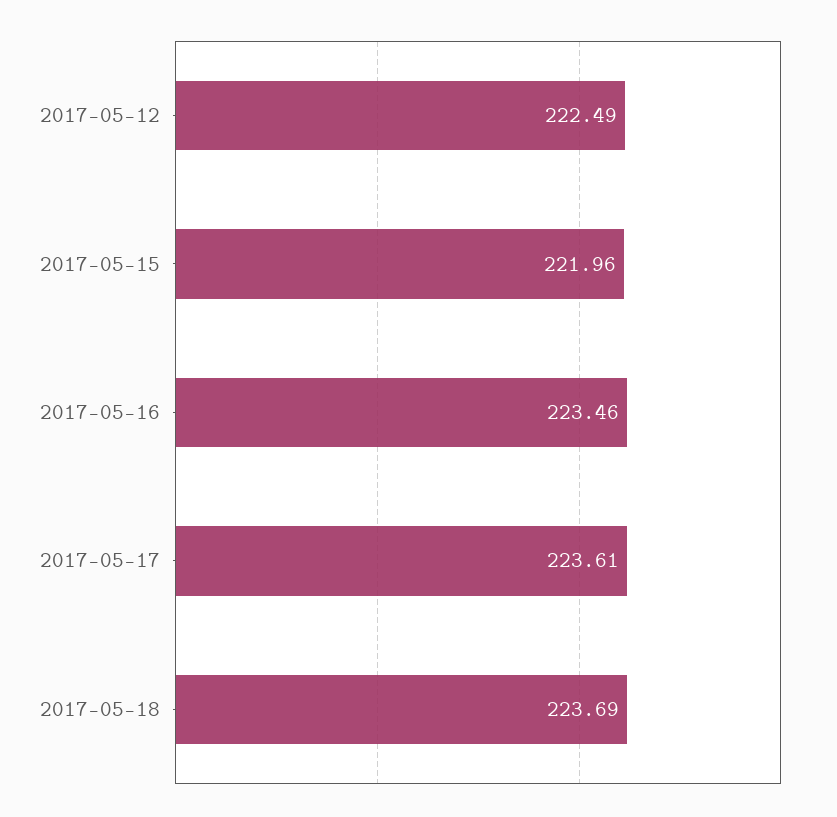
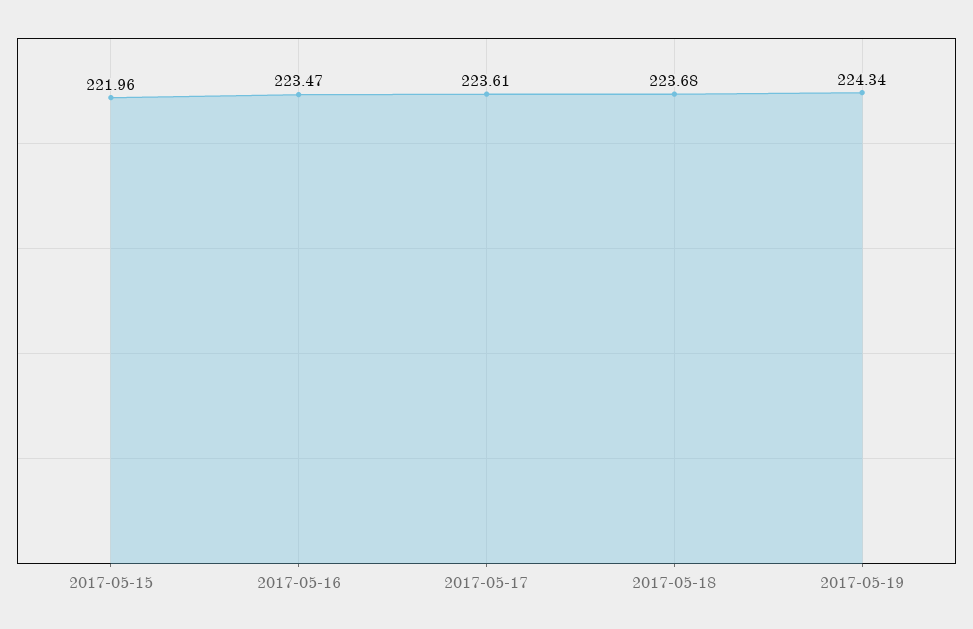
2017-05-12: 222.49 -> none
2017-05-16: 223.46 -> 223.47
2017-05-18: 223.69 -> 223.68
2017-05-19: none -> 224.34

